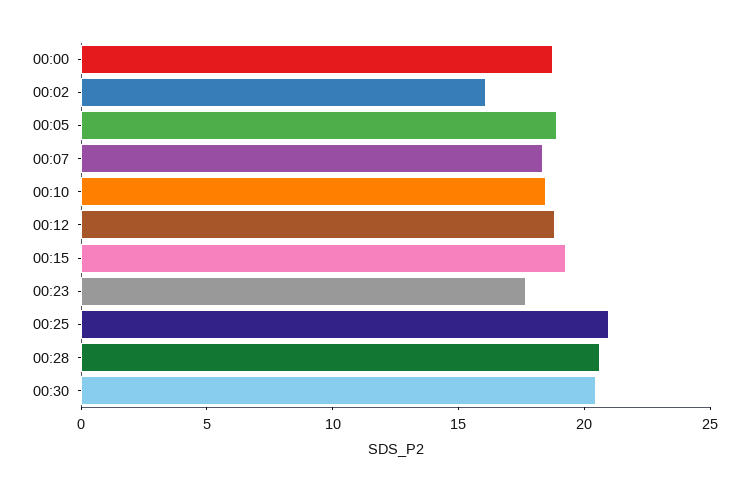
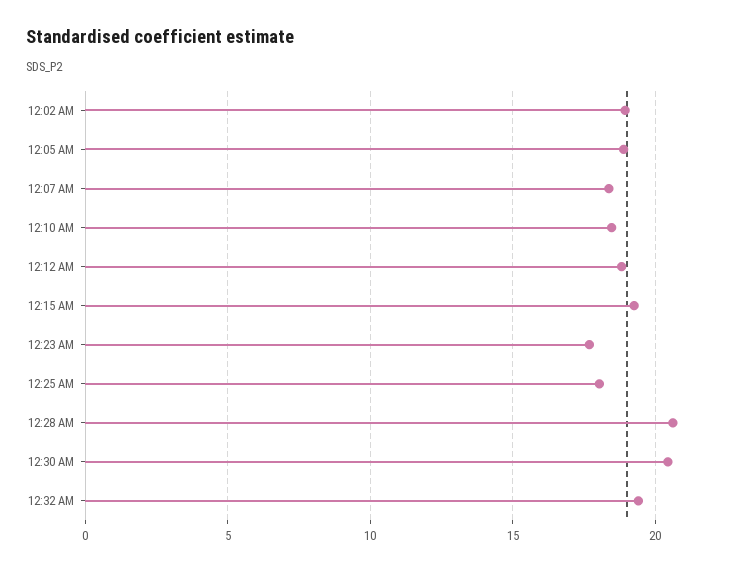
00:00: 19 -> none
00:02: 16 -> 19
00:25: 21 -> 18
12:32 AM: none -> 19.5

